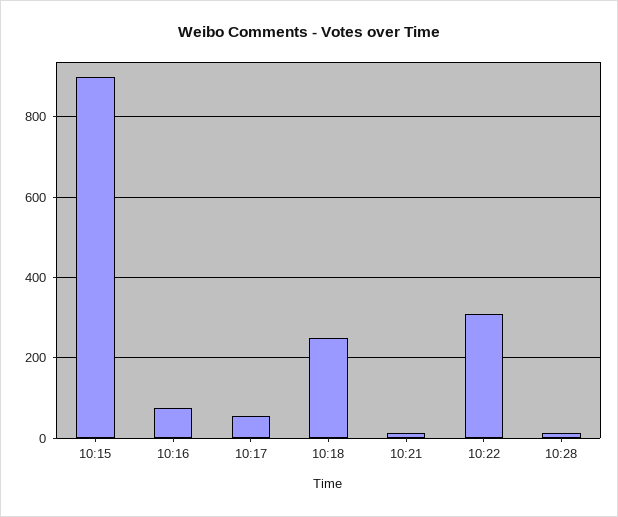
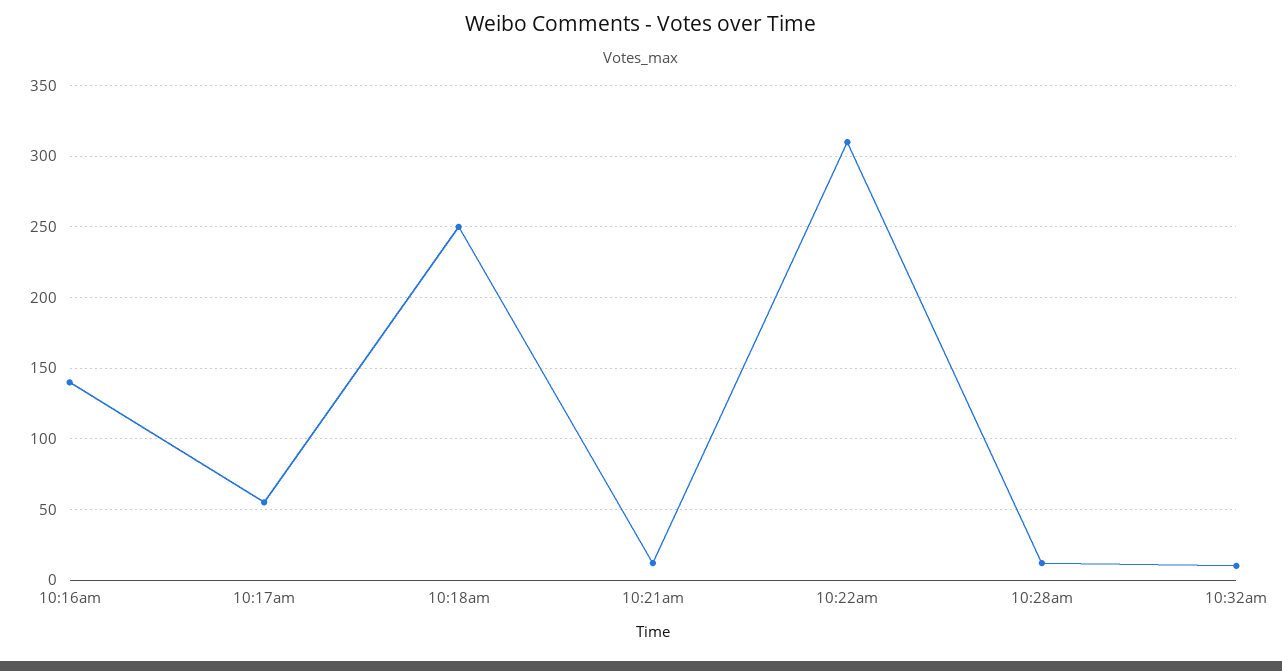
10:15: 900 -> none
10:16: 80 -> 140
10:32am: none -> 10

